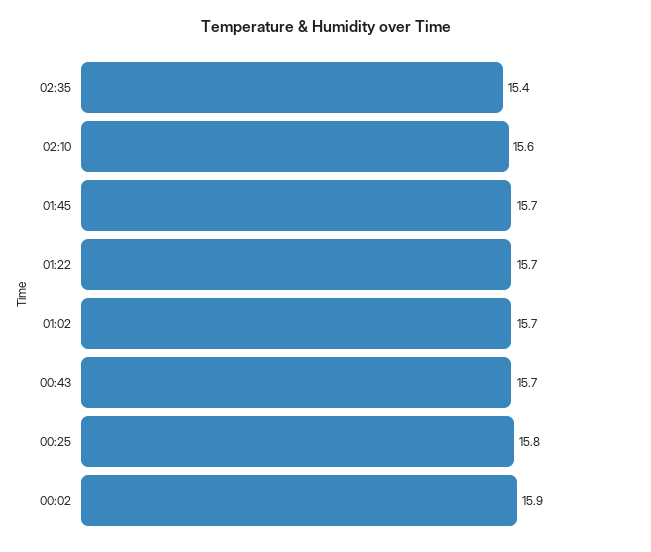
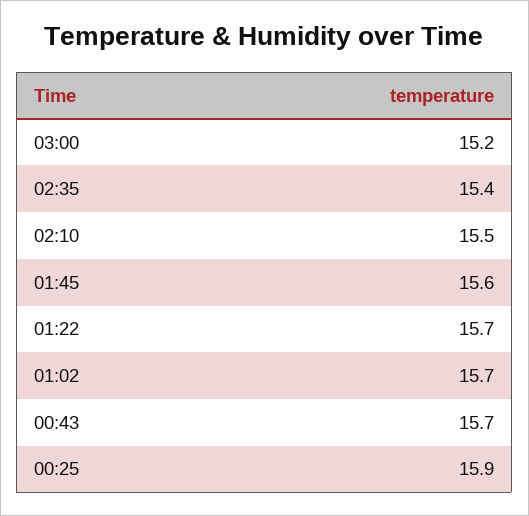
02:10: 15.6 -> 15.5
01:45: 15.7 -> 15.6
00:25: 15.8 -> 15.9
00:02: 15.9 -> none
03:00: none -> 15.2

